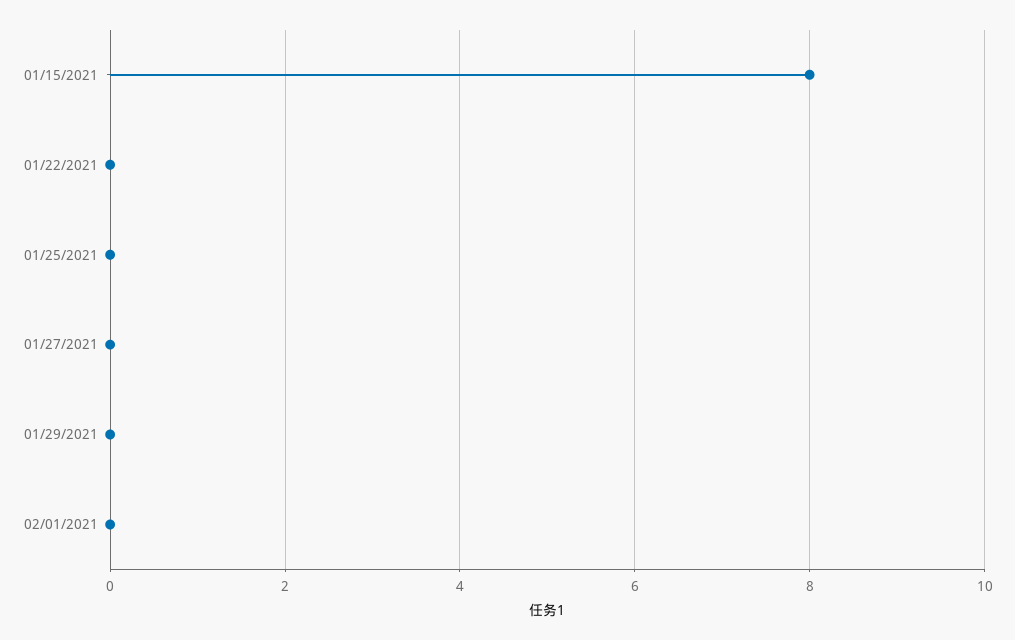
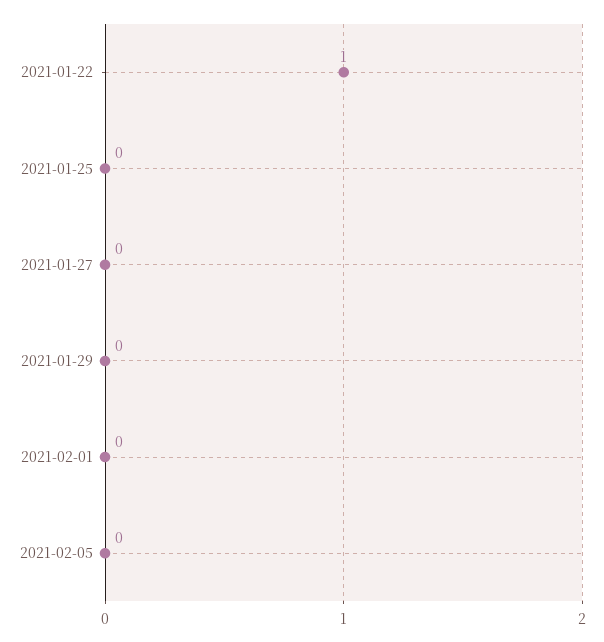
01/15/2021: 8 -> none
01/22/2021: 0 -> 1
2021-02-05: none -> 0

